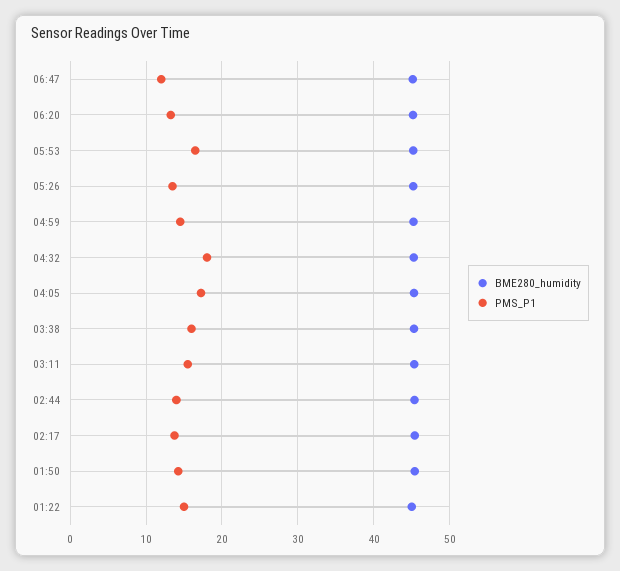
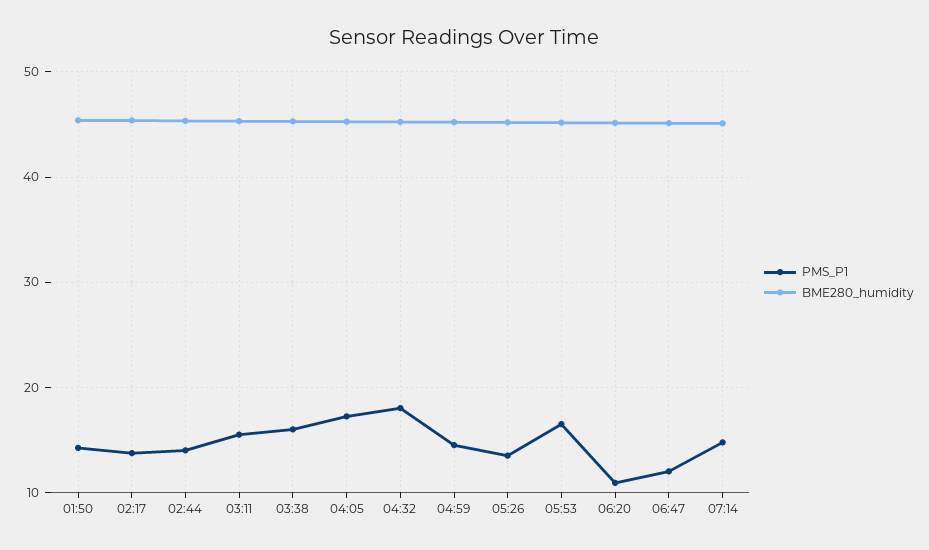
PMS_P1, 06:20: 13 -> 11
BME280_humidity, 01:22: 45 -> none
PMS_P1, 01:22: 15 -> none
PMS_P1, 07:14: none -> 15
BME280_humidity, 07:14: none -> 45

